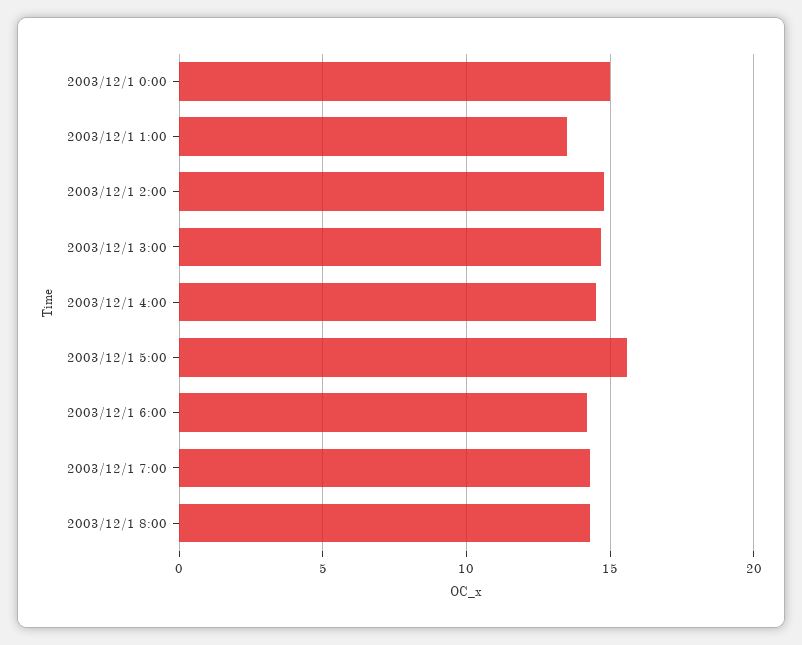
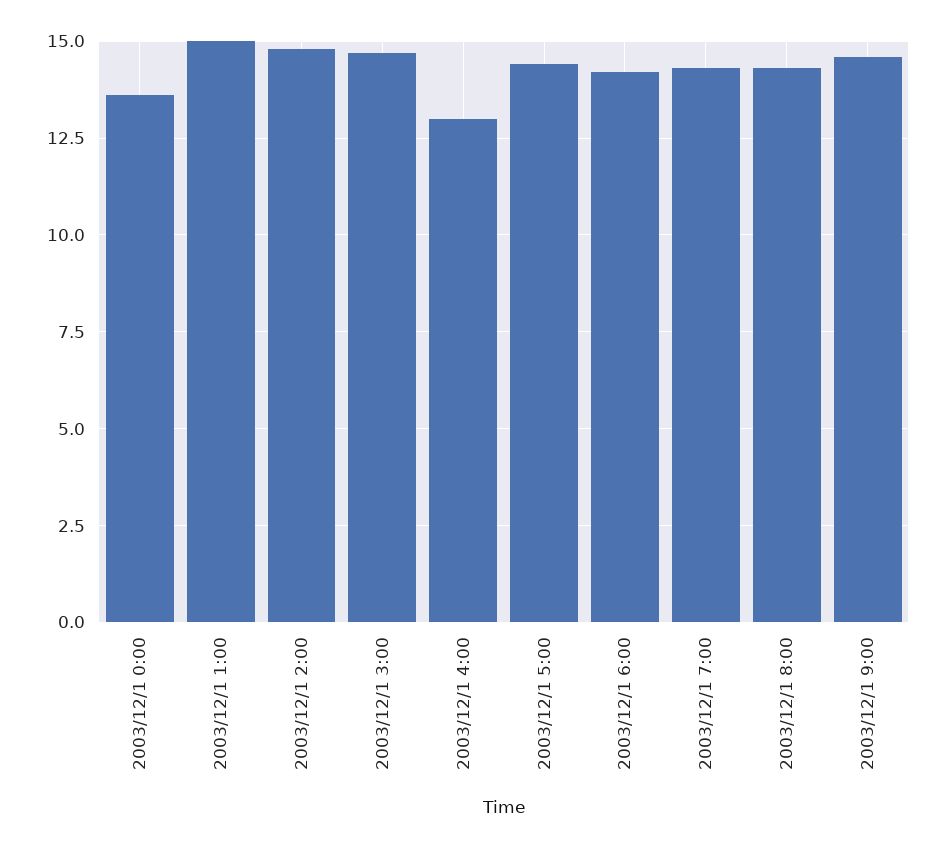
2003/12/1 0:00: 15 -> 13.5
2003/12/1 1:00: 13.5 -> 15
2003/12/1 4:00: 14.5 -> 13
2003/12/1 5:00: 15.5 -> 14.5
2003/12/1 9:00: none -> 14.5

